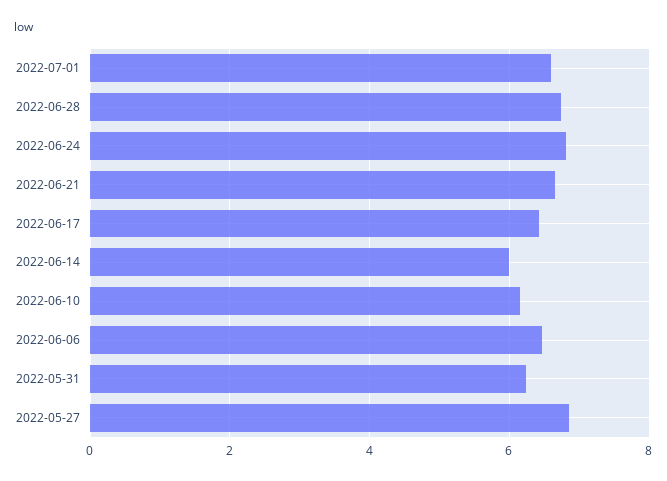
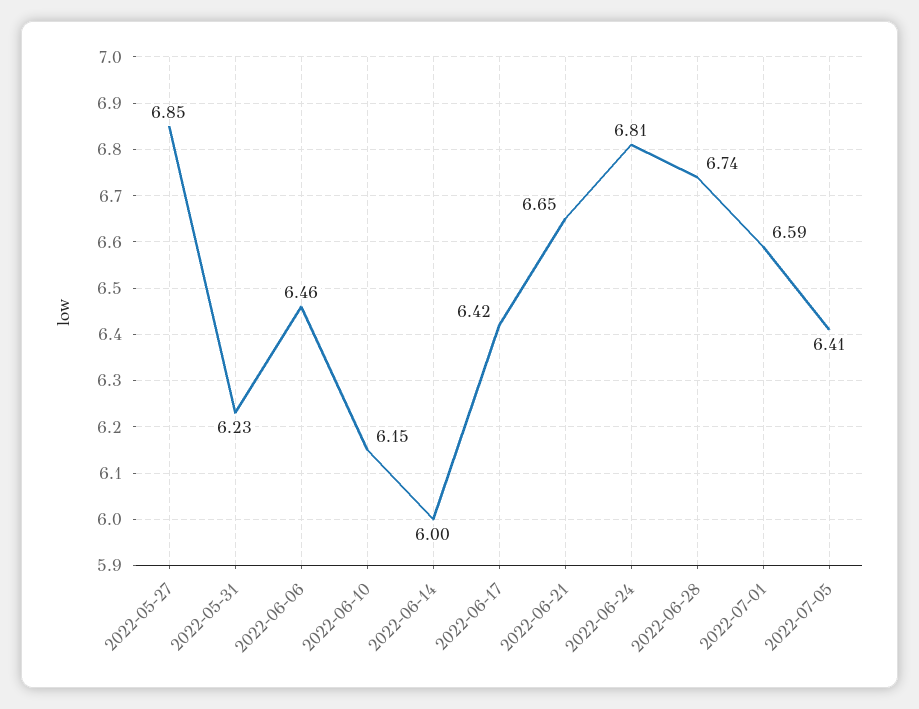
2022-07-05: none -> 6.41

